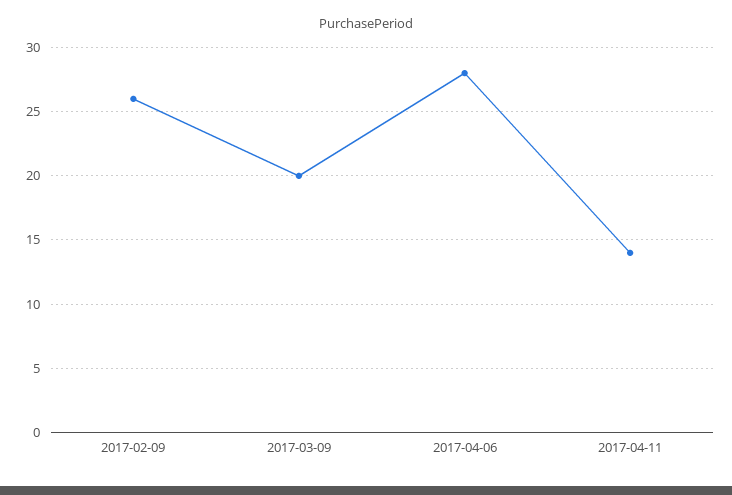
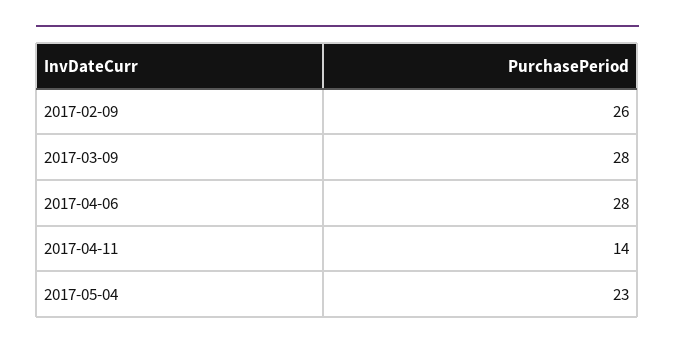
2017-03-09: 20 -> 28
2017-05-04: none -> 23

